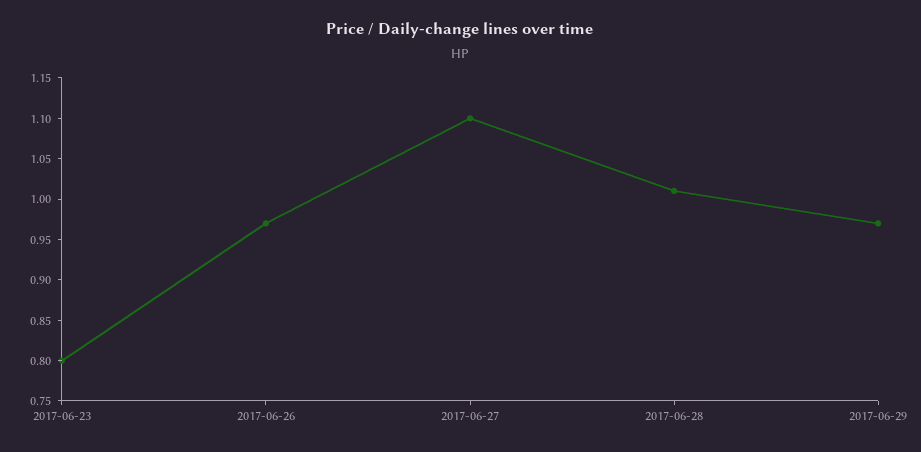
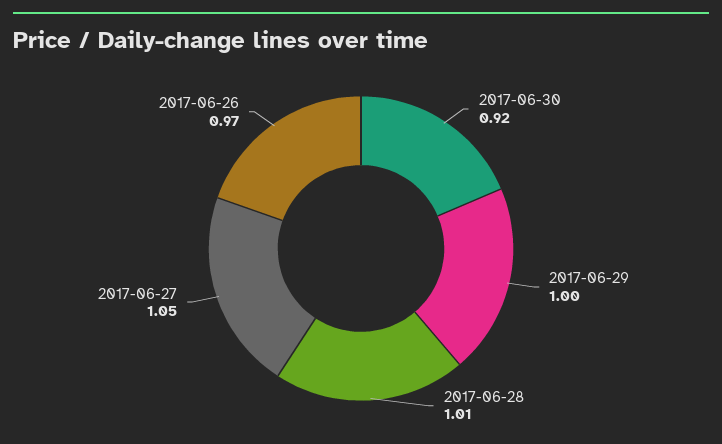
2017-06-23: 0.8 -> none
2017-06-27: 1.1 -> 1.05
2017-06-29: 0.97 -> 1
2017-06-30: none -> 0.92

